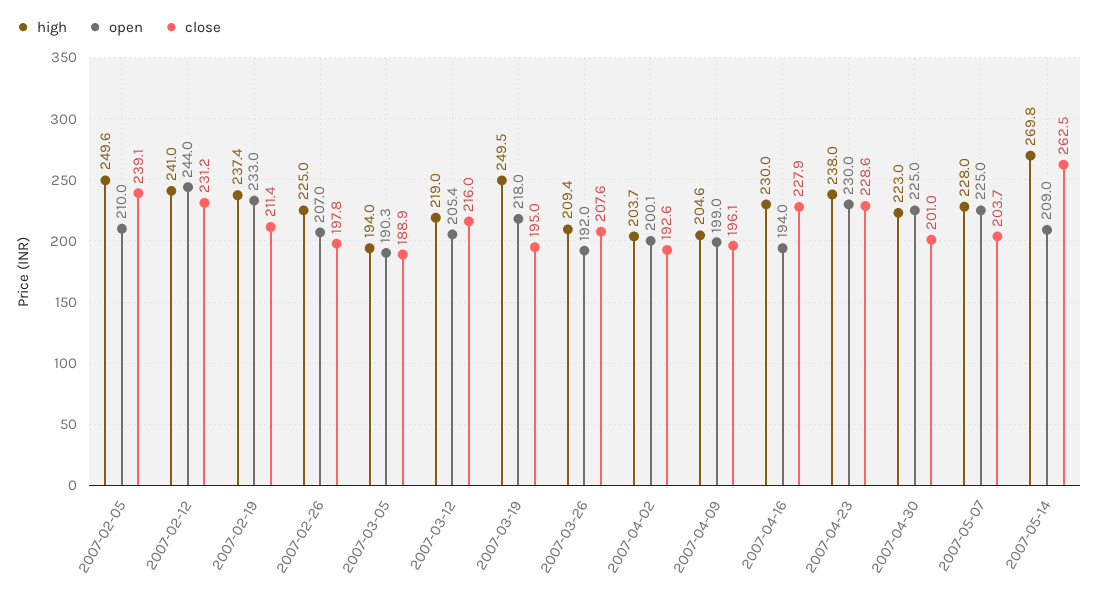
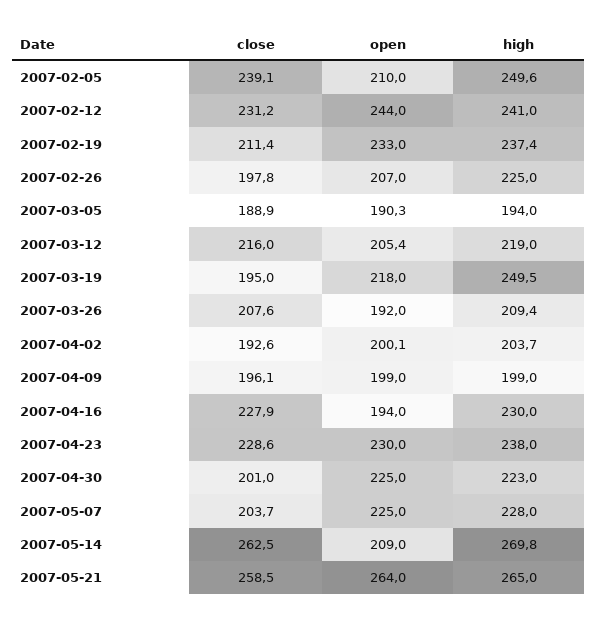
high, 2007-04-09: 204.6 -> 199
close, 2007-05-21: none -> 258.5
open, 2007-05-21: none -> 264
high, 2007-05-21: none -> 265

